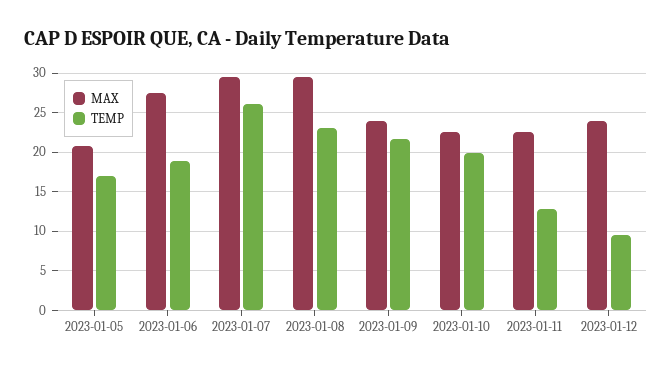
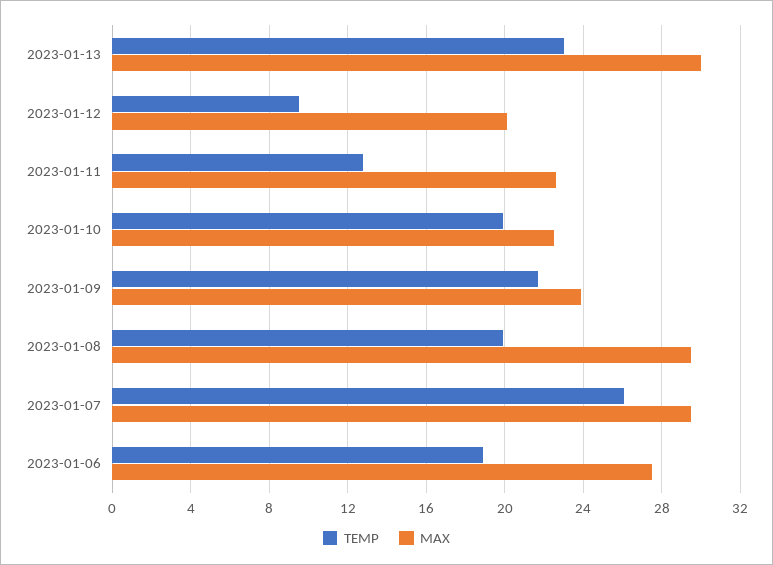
MAX, 2023-01-05: 21 -> none
TEMP, 2023-01-05: 17 -> none
TEMP, 2023-01-08: 23 -> 20
MAX, 2023-01-12: 24 -> 20
TEMP, 2023-01-13: none -> 23
MAX, 2023-01-13: none -> 30

